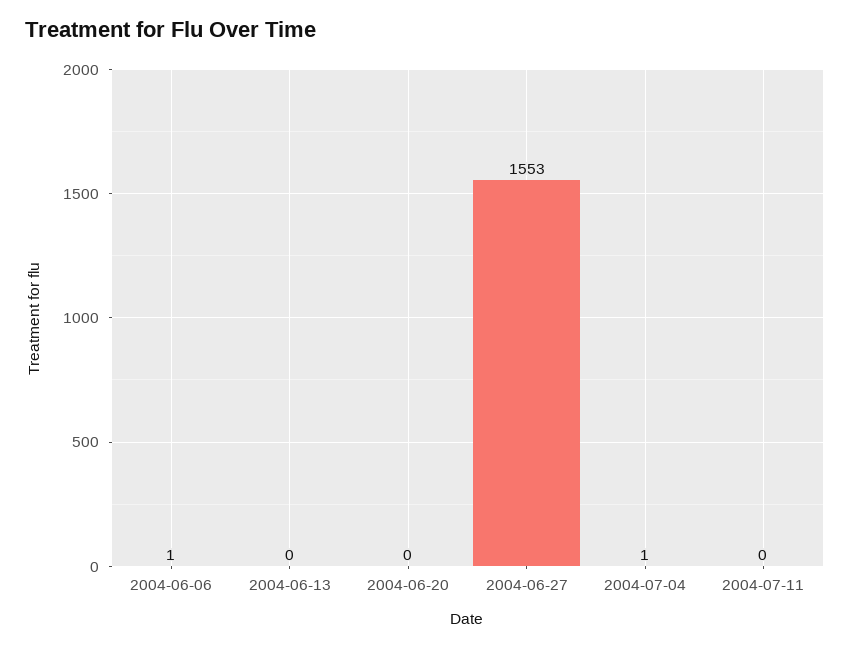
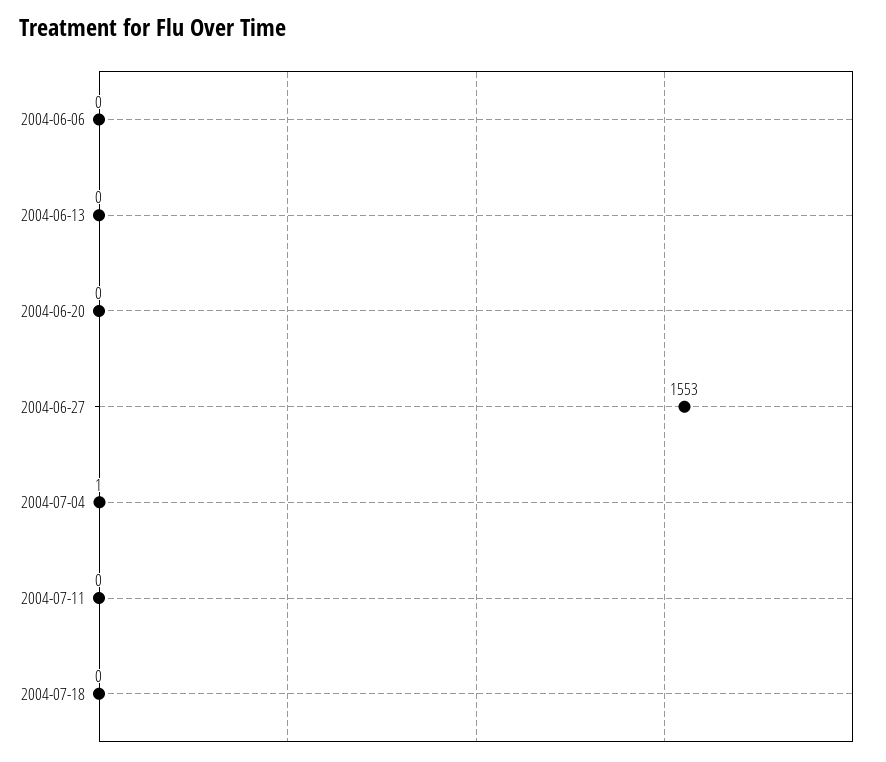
2004-06-06: 1 -> 0
2004-07-18: none -> 0

